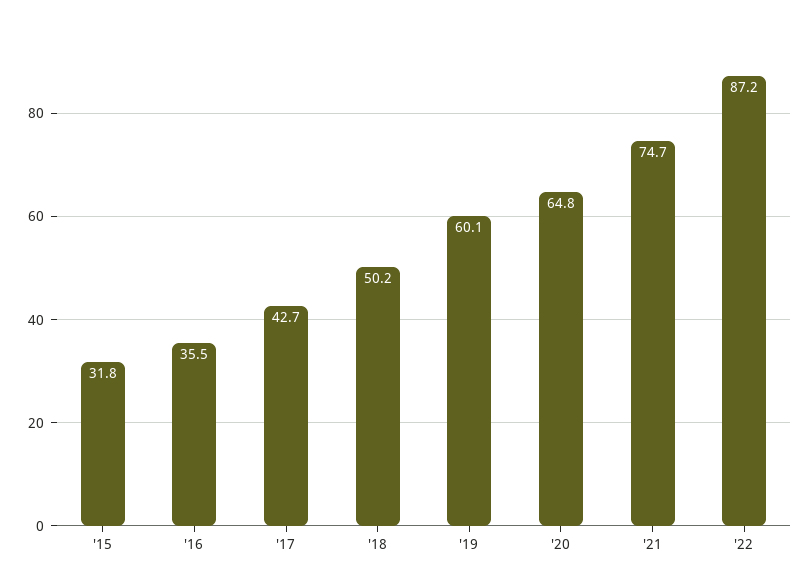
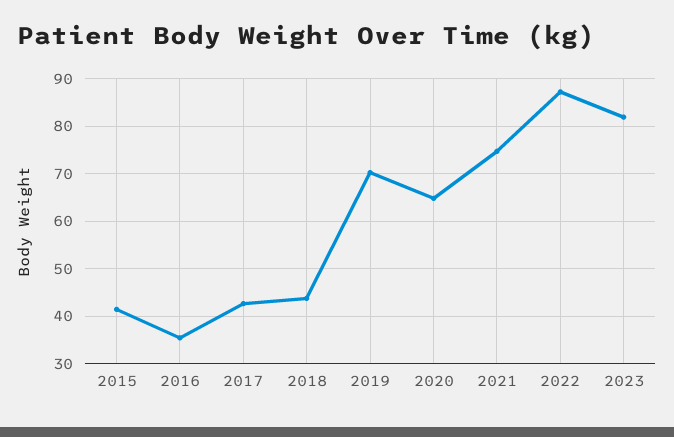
'15: 31.8 -> 42
'18: 50.2 -> 44
'19: 60.1 -> 70
2023: none -> 82

